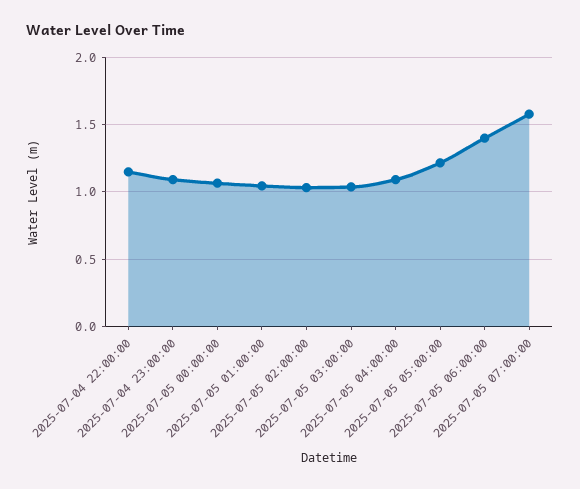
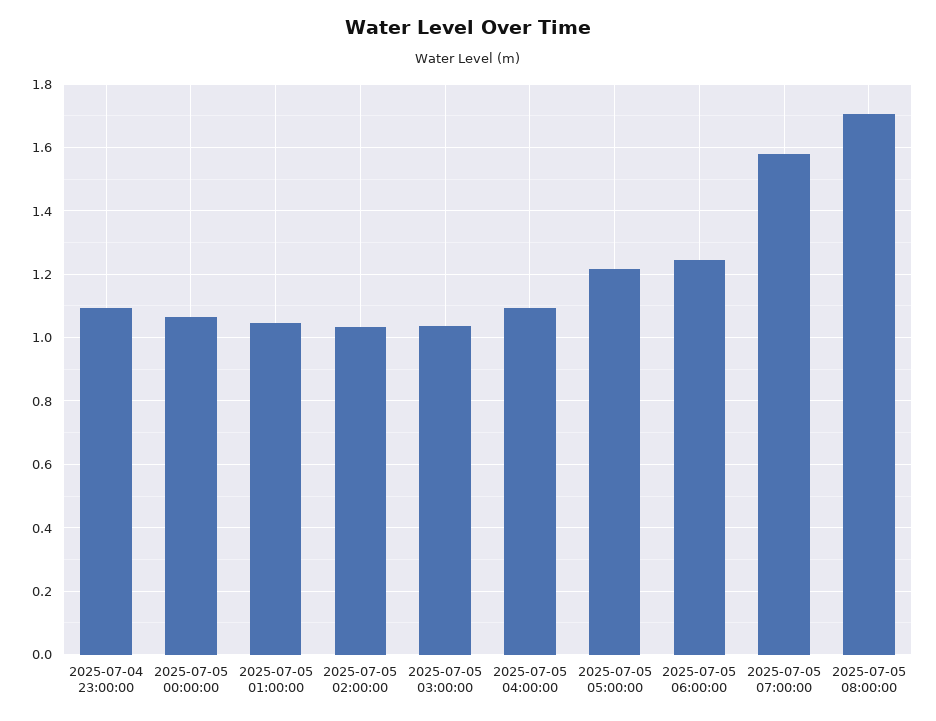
2025-07-04 22:00:00: 1.15 -> none
2025-07-05 06:00:00: 1.4 -> 1.24
2025-07-05 08:00:00: none -> 1.7

